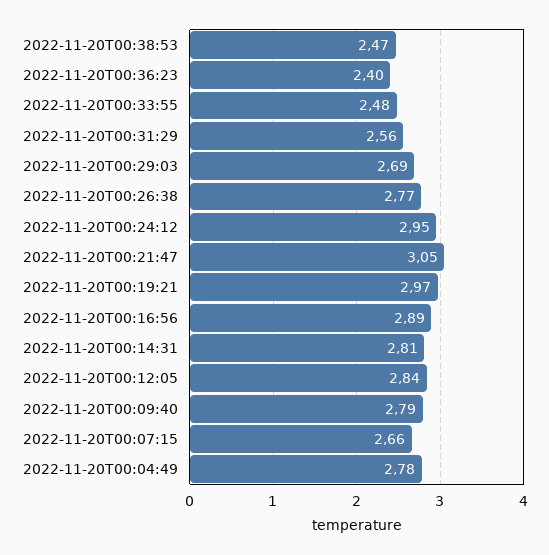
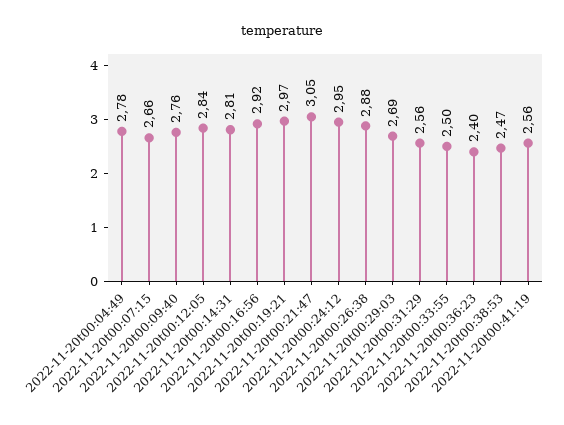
2022-11-20T00:33:55: 2.48 -> 2.5
2022-11-20T00:26:38: 2.77 -> 2.88
2022-11-20T00:16:56: 2.89 -> 2.92
2022-11-20T00:09:40: 2.79 -> 2.76
2022-11-20t00:41:19: none -> 2.56

